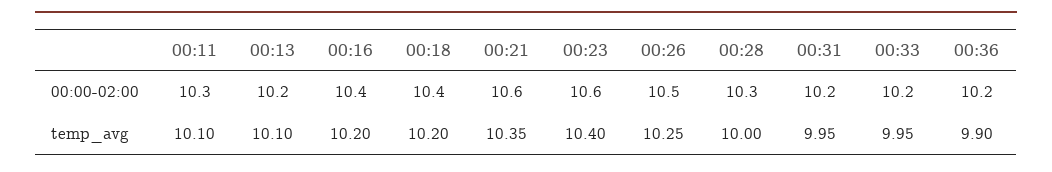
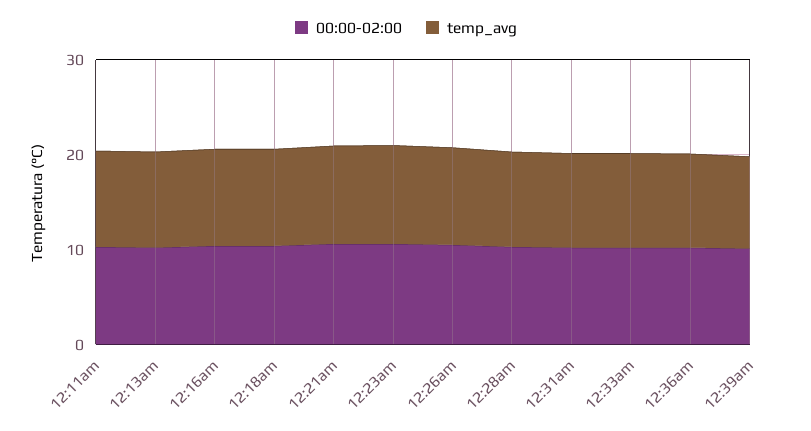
00:00-02:00, 12:39am: none -> 10
temp_avg, 12:39am: none -> 10

